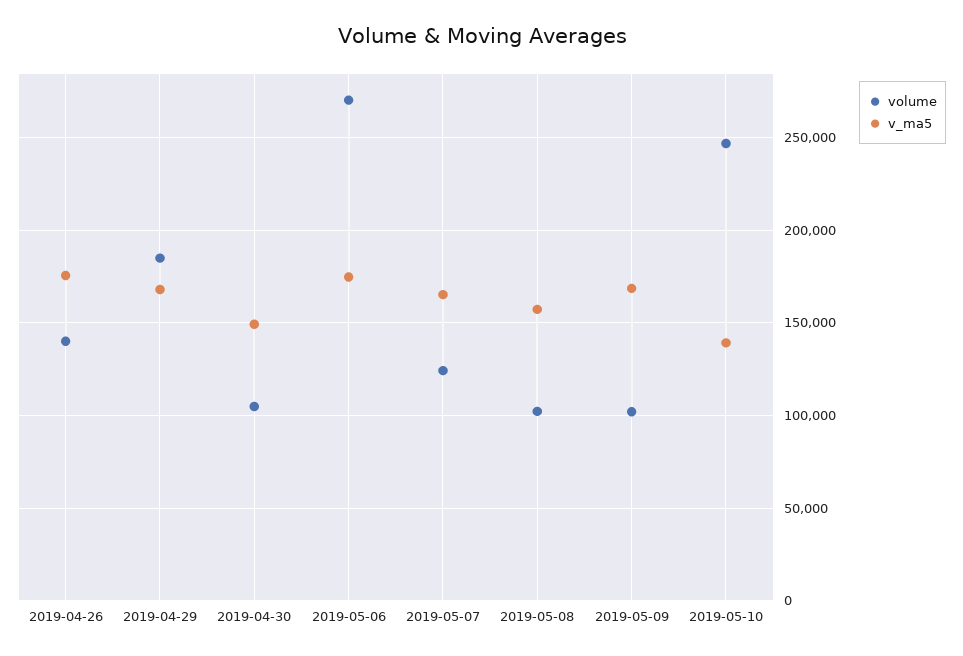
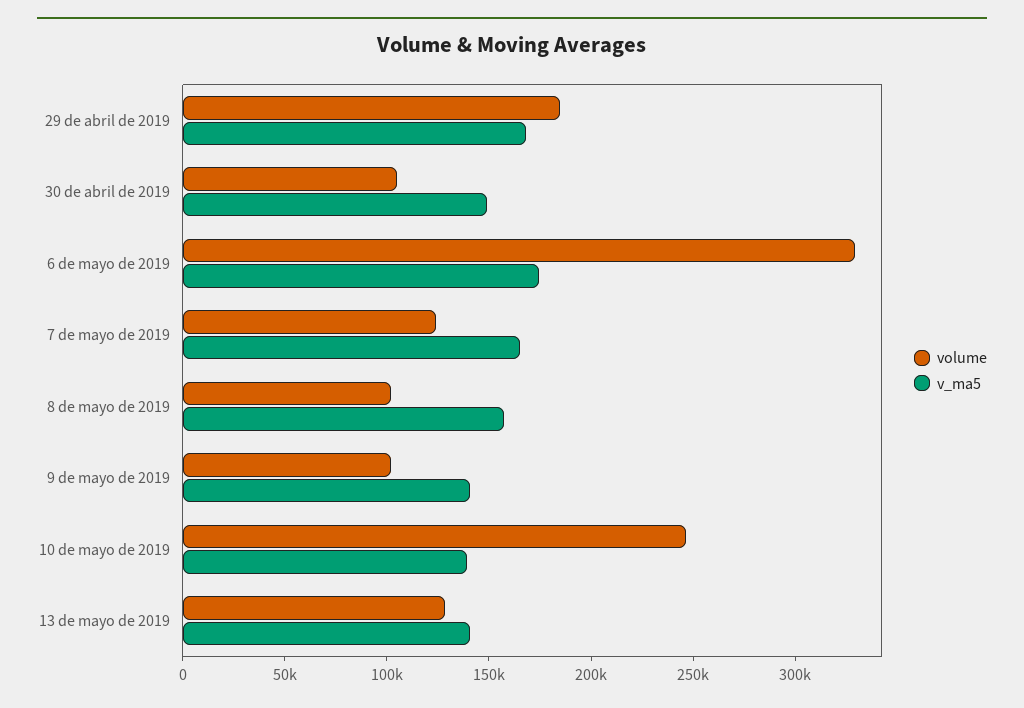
volume, 2019-04-26: 140000 -> none
v_ma5, 2019-04-26: 175000 -> none
volume, 2019-05-06: 270000 -> 330000
v_ma5, 2019-05-09: 170000 -> 140000
volume, 13 de mayo de 2019: none -> 130000
v_ma5, 13 de mayo de 2019: none -> 140000

